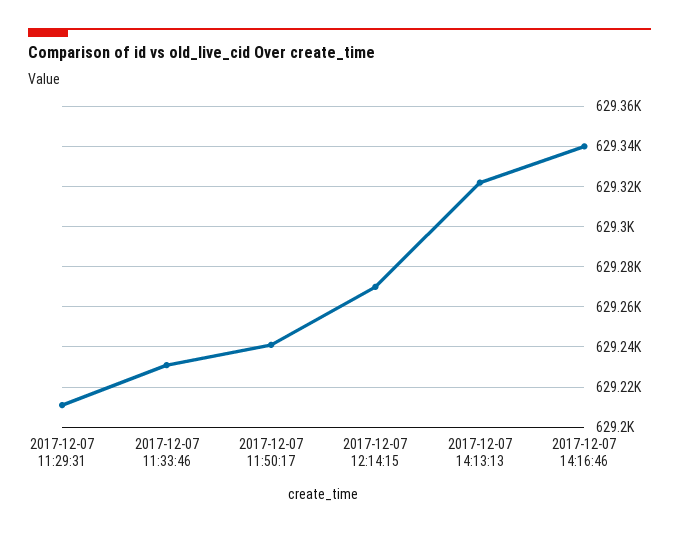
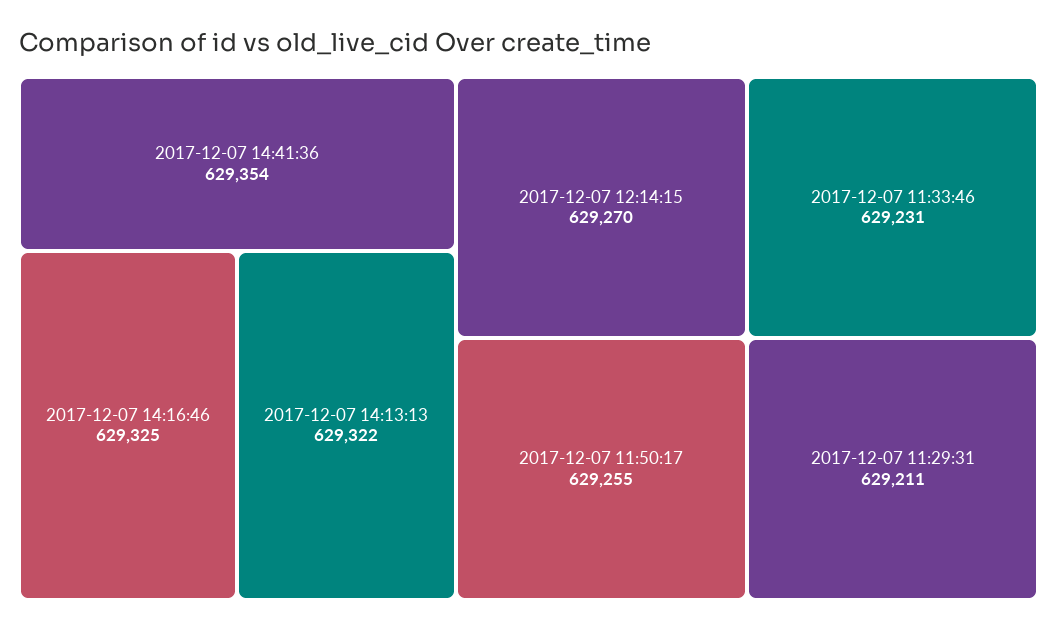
2017-12-07 11:50:17: 629240 -> 629255
2017-12-07 14:16:46: 629340 -> 629325
2017-12-07 14:41:36: none -> 629354

